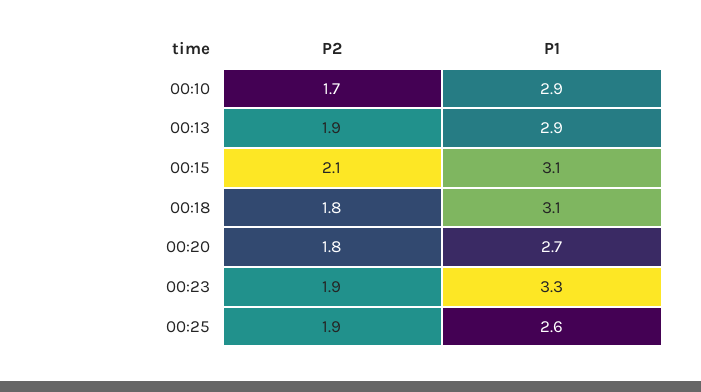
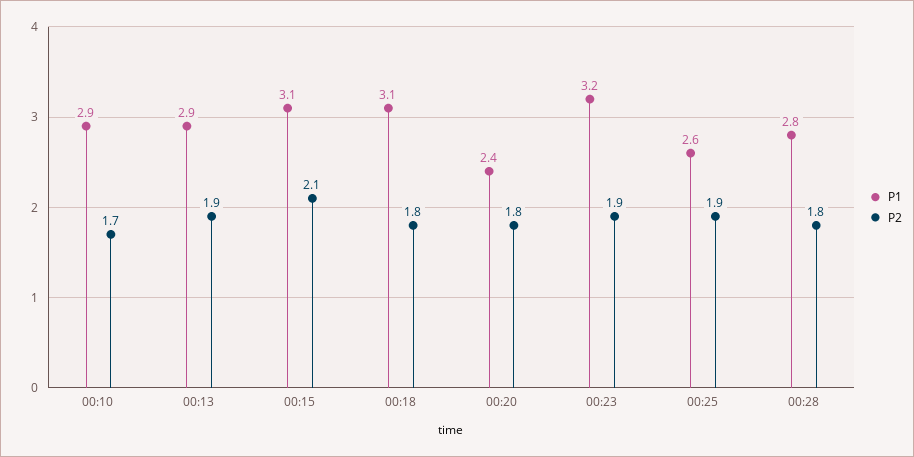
P1, 00:20: 2.7 -> 2.4
P1, 00:23: 3.3 -> 3.2
P1, 00:28: none -> 2.8
P2, 00:28: none -> 1.8

